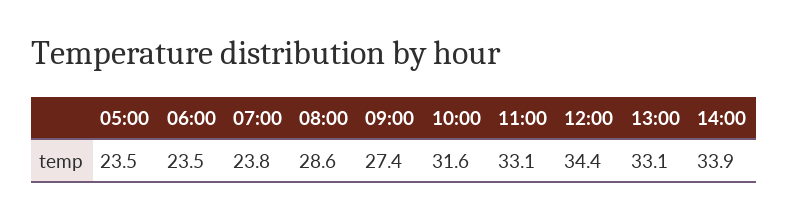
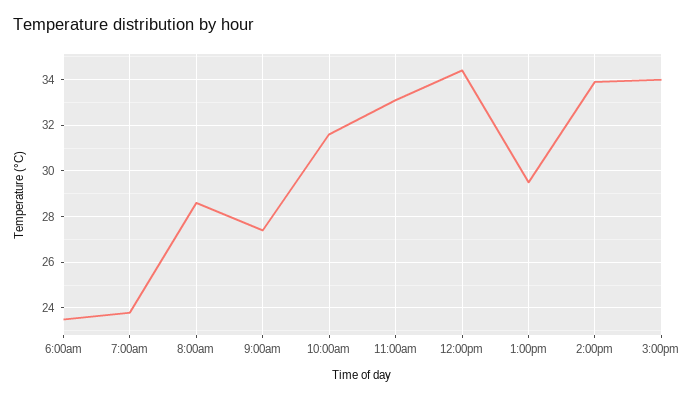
05:00: 23.5 -> none
13:00: 33.1 -> 29.5
3:00pm: none -> 34

